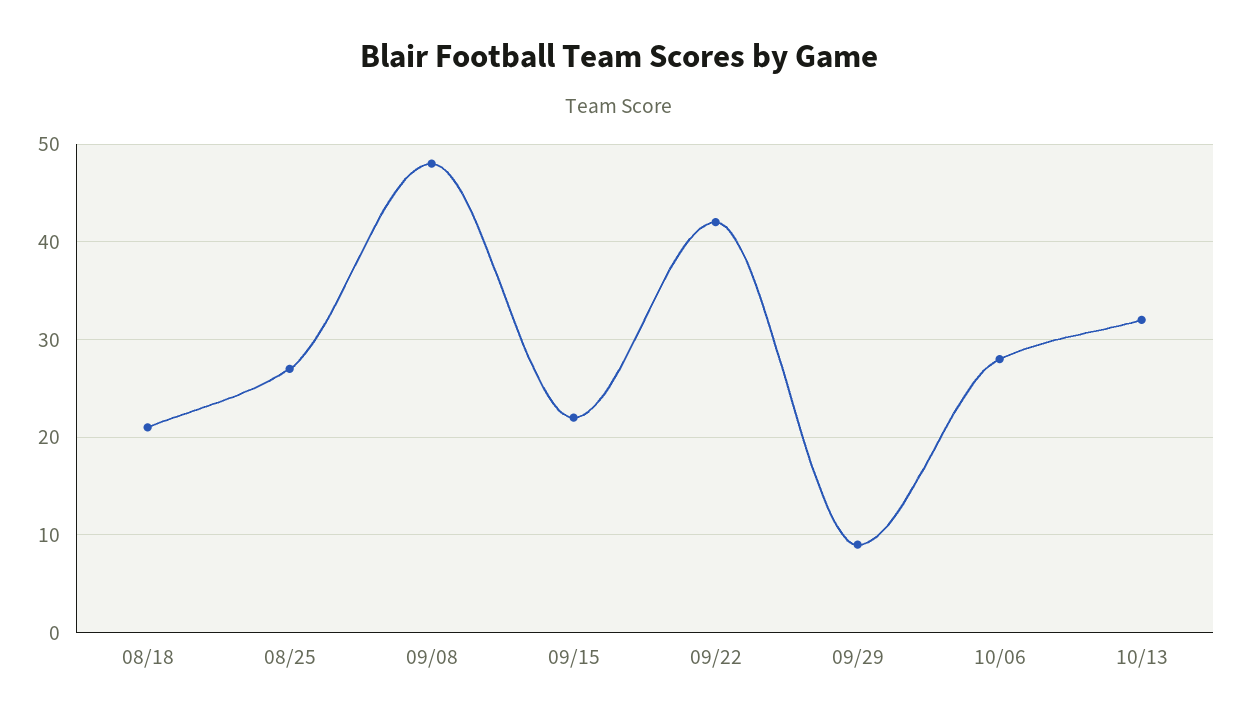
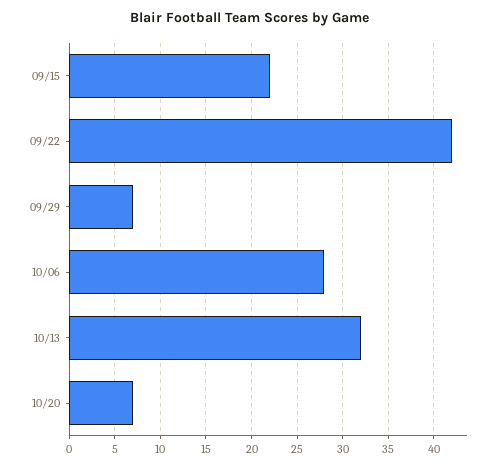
08/18: 21 -> none
08/25: 27 -> none
09/08: 48 -> none
09/29: 9 -> 7
10/20: none -> 7

